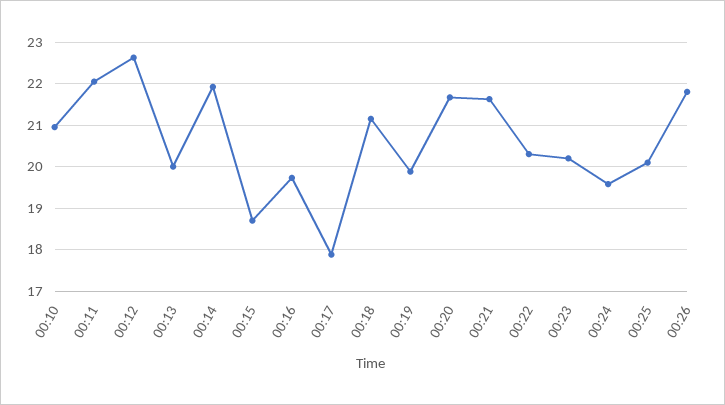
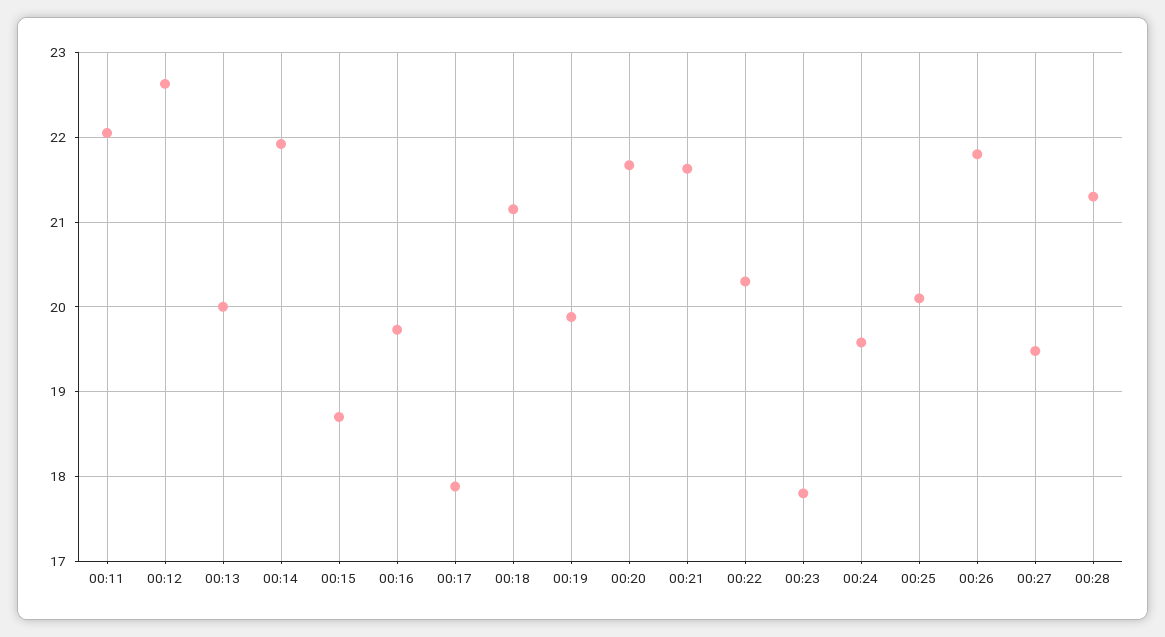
00:10: 21 -> none
00:23: 20.2 -> 17.8
00:27: none -> 19.5
00:28: none -> 21.3

